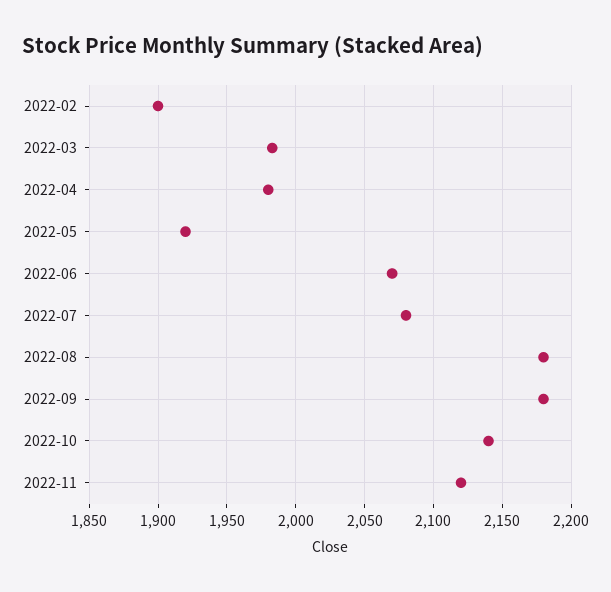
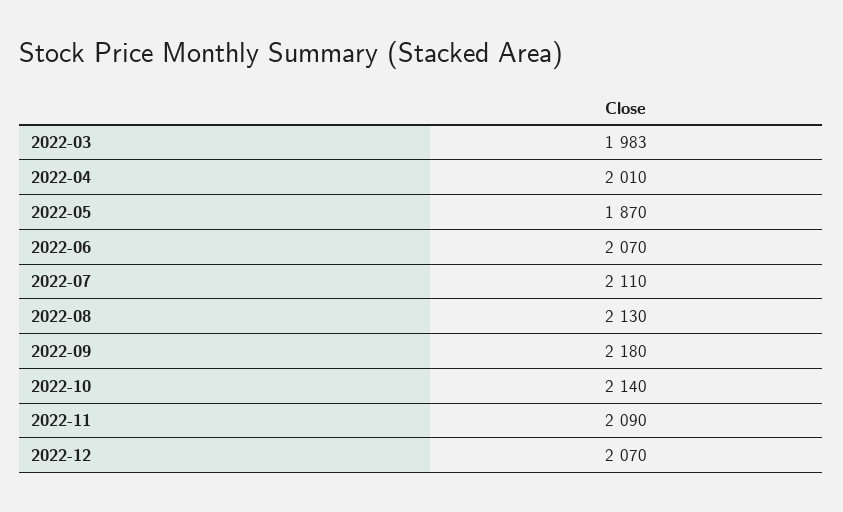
2022-02: 1900 -> none
2022-04: 1980 -> 2010
2022-05: 1920 -> 1870
2022-07: 2080 -> 2110
2022-08: 2180 -> 2130
2022-11: 2120 -> 2090
2022-12: none -> 2070

